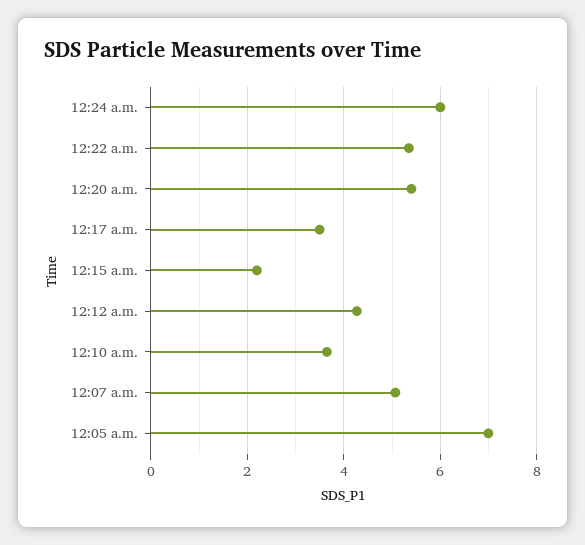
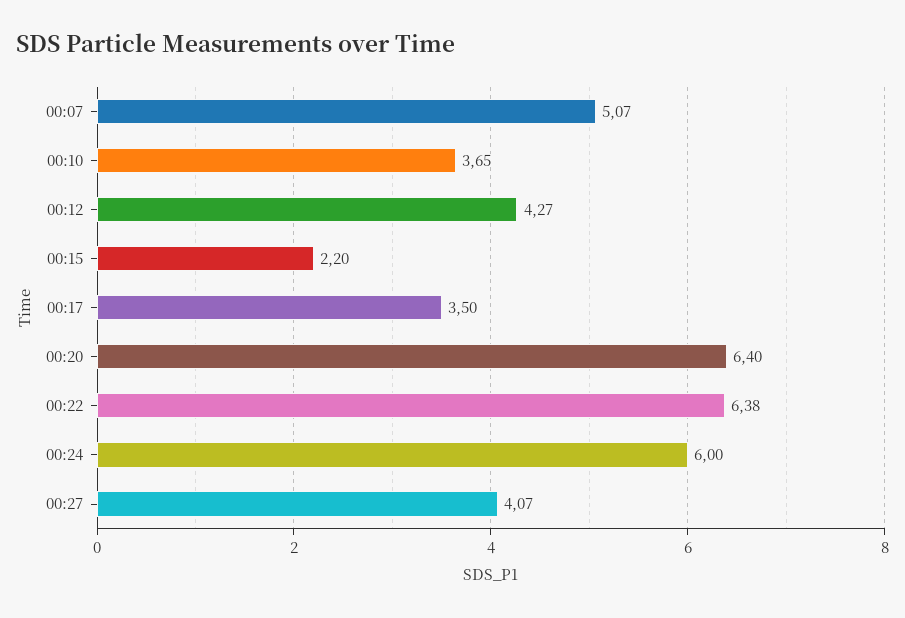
12:22 a.m.: 5.4 -> 6.38
12:20 a.m.: 5.4 -> 6.4
12:05 a.m.: 7 -> none
00:27: none -> 4.07

